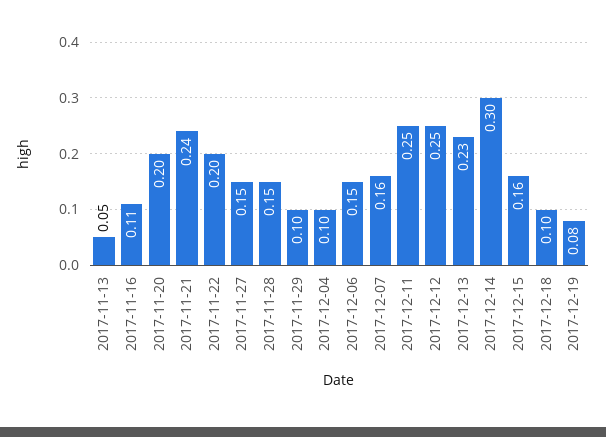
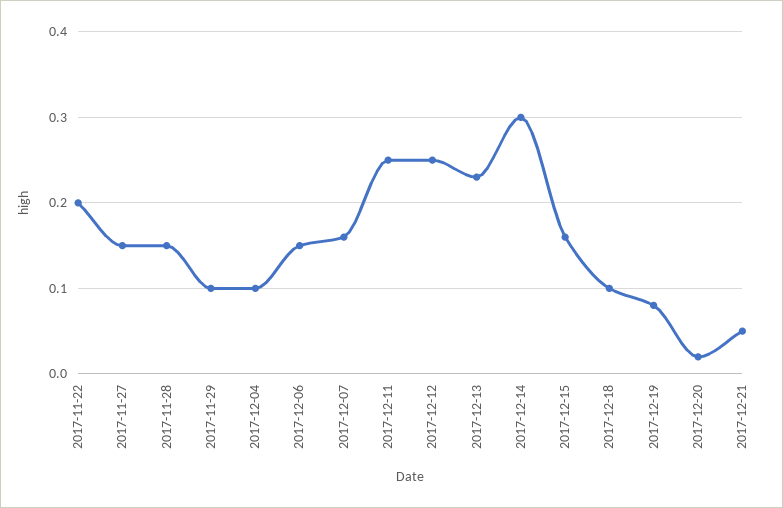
2017-11-13: 0.05 -> none
2017-11-16: 0.11 -> none
2017-11-20: 0.2 -> none
2017-11-21: 0.24 -> none
2017-12-20: none -> 0.02
2017-12-21: none -> 0.05

